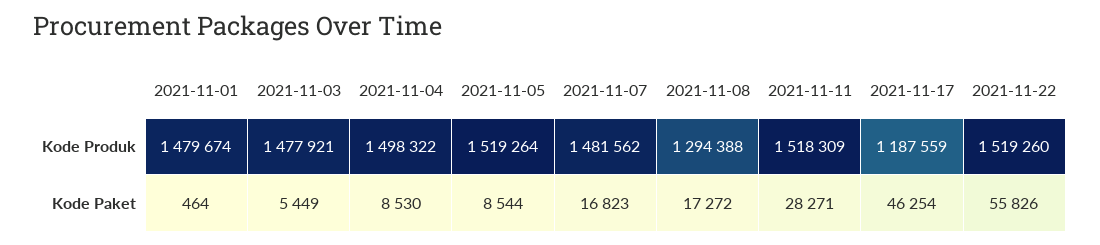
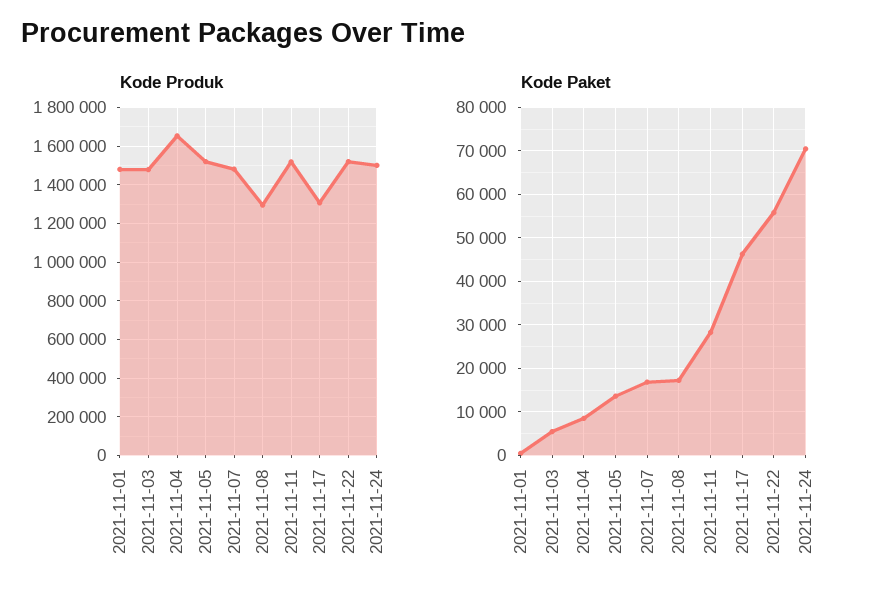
Kode Produk, 2021-11-04: 1498322 -> 1650000
Kode Produk, 2021-11-17: 1187559 -> 1300000
Kode Paket, 2021-11-05: 8544 -> 14000
Kode Produk, 2021-11-24: none -> 1500000
Kode Paket, 2021-11-24: none -> 70000

